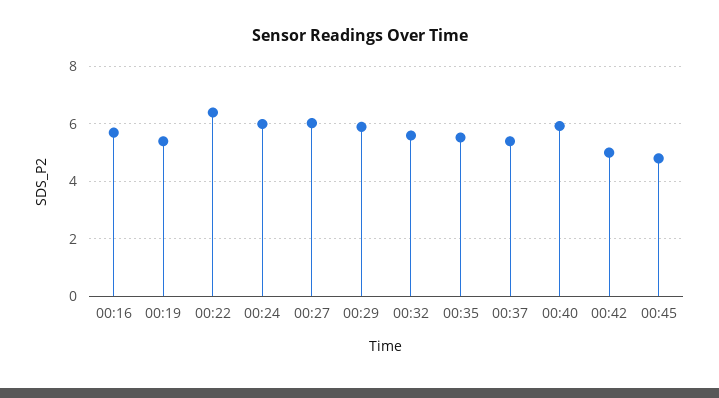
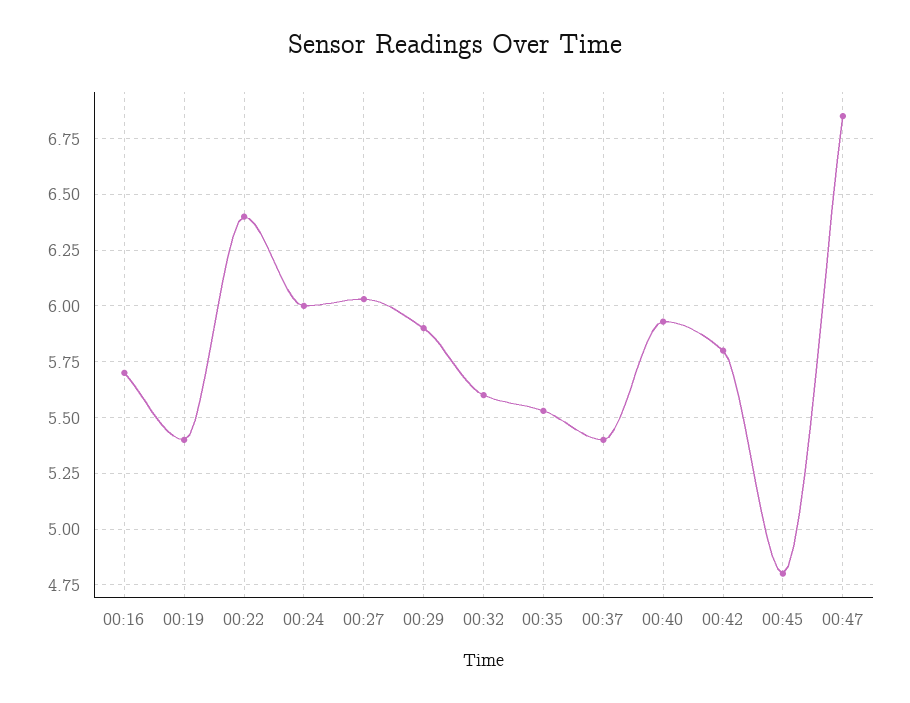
00:42: 5 -> 5.8
00:47: none -> 6.85

